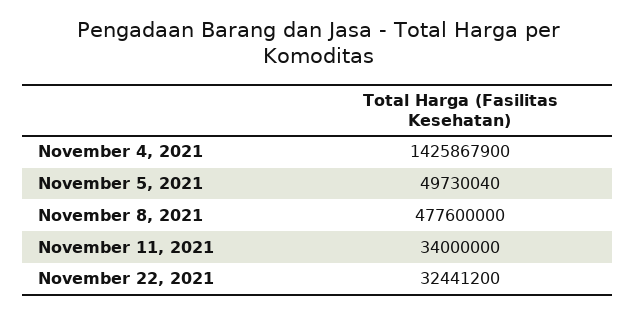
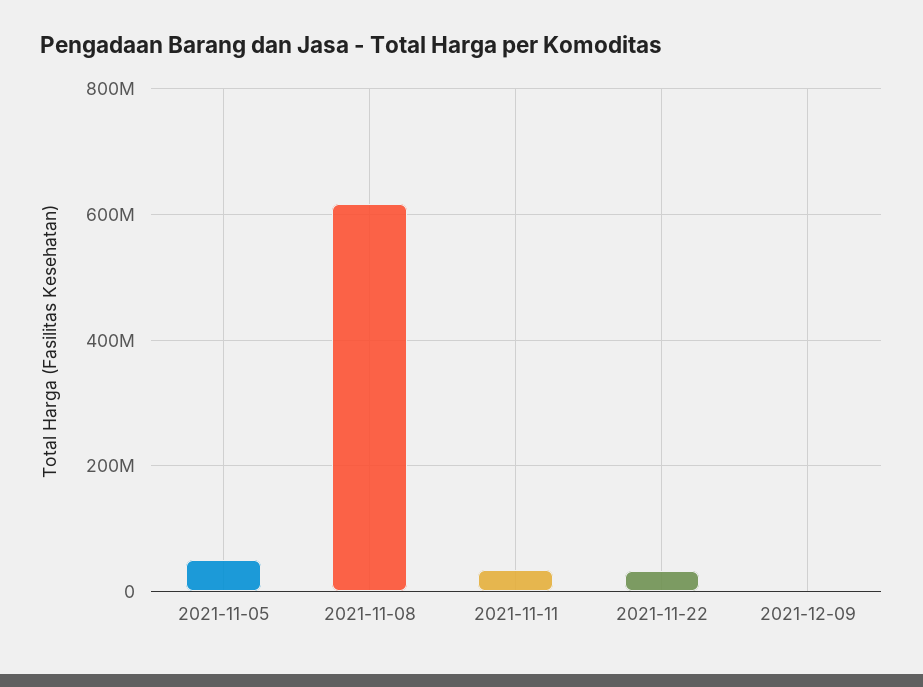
November 4, 2021: 1425867900 -> none
November 8, 2021: 477600000 -> 620000000
2021-12-09: none -> 0

